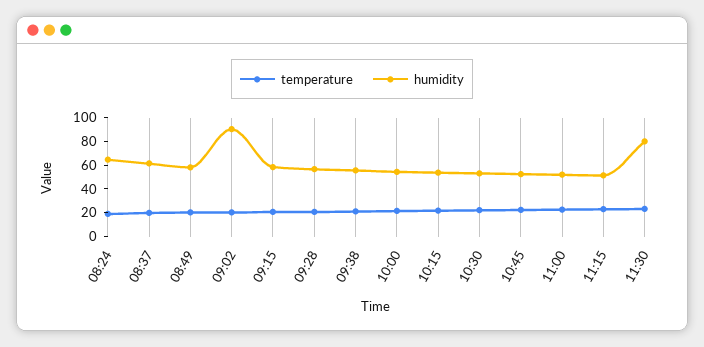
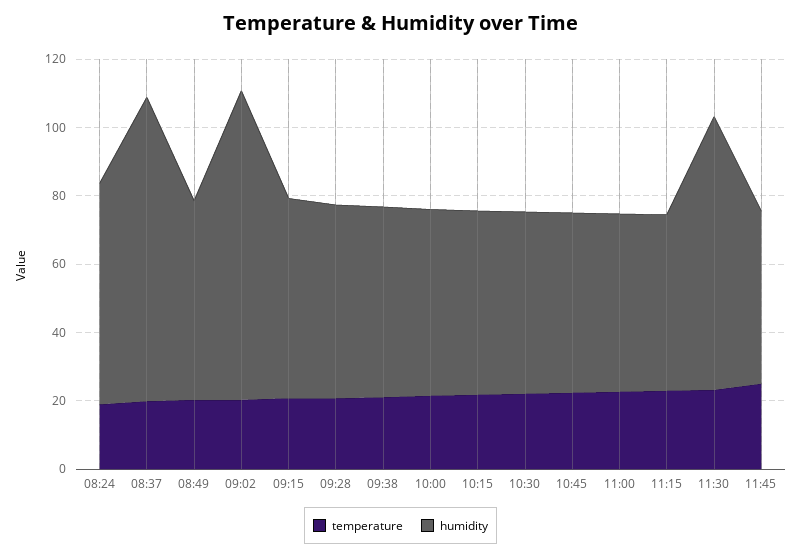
humidity, 08:37: 60 -> 90
temperature, 11:45: none -> 25
humidity, 11:45: none -> 50

